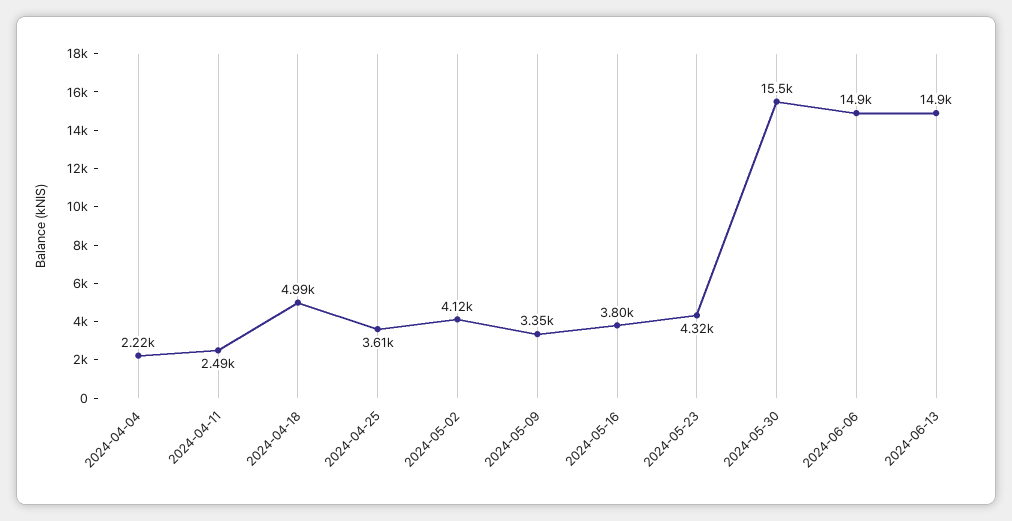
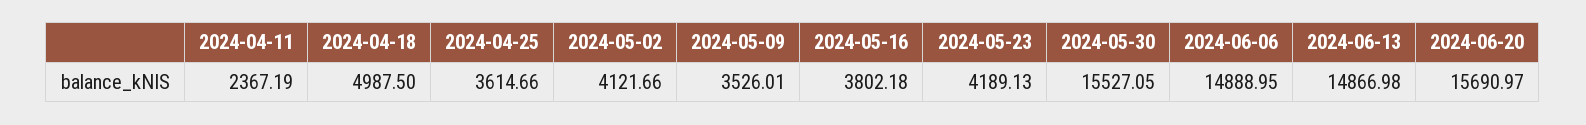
2024-04-04: 2220 -> none
2024-04-11: 2490 -> 2367.19
2024-05-09: 3350 -> 3526.01
2024-05-23: 4320 -> 4189.13
2024-06-20: none -> 15690.97

